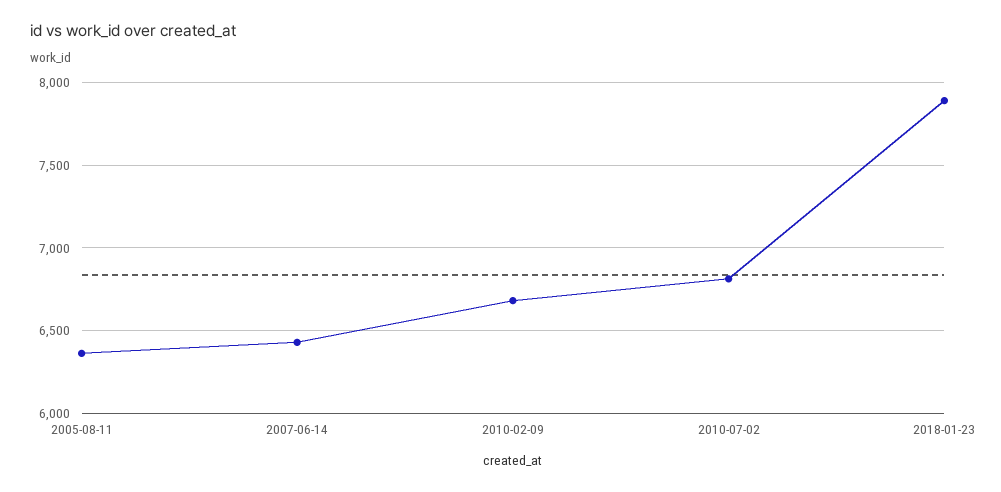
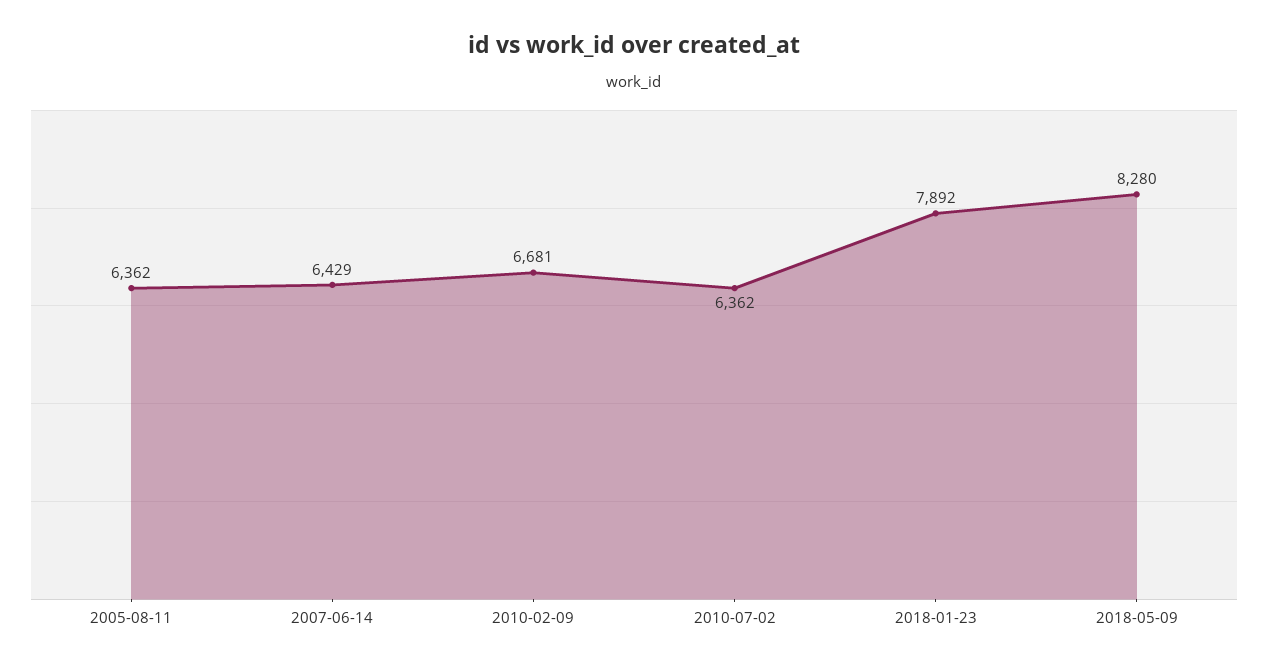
2010-07-02: 6800 -> 6362
2018-05-09: none -> 8280

